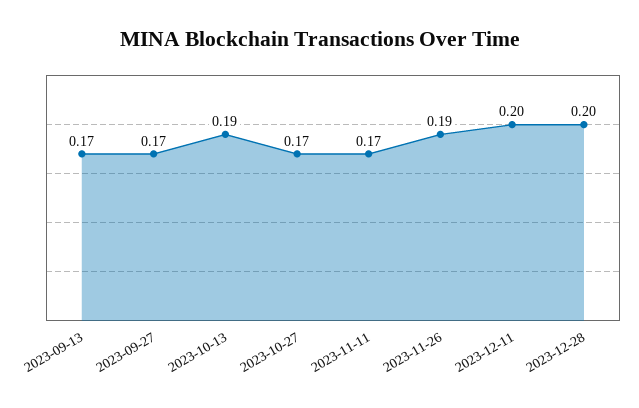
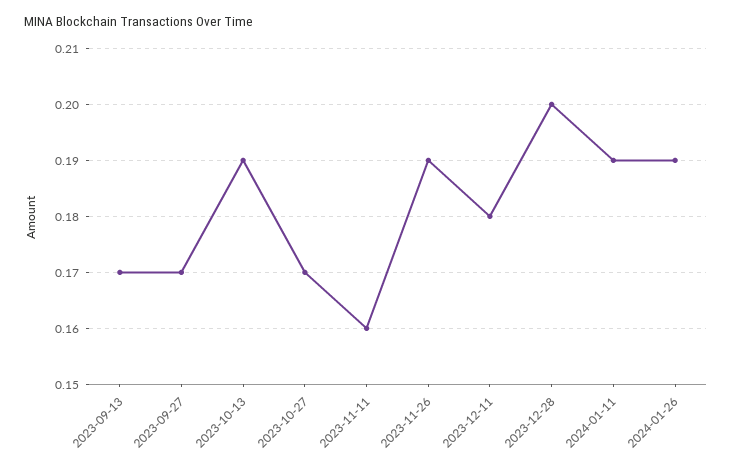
2023-11-11: 0.17 -> 0.16
2023-12-11: 0.2 -> 0.18
2024-01-11: none -> 0.19
2024-01-26: none -> 0.19

